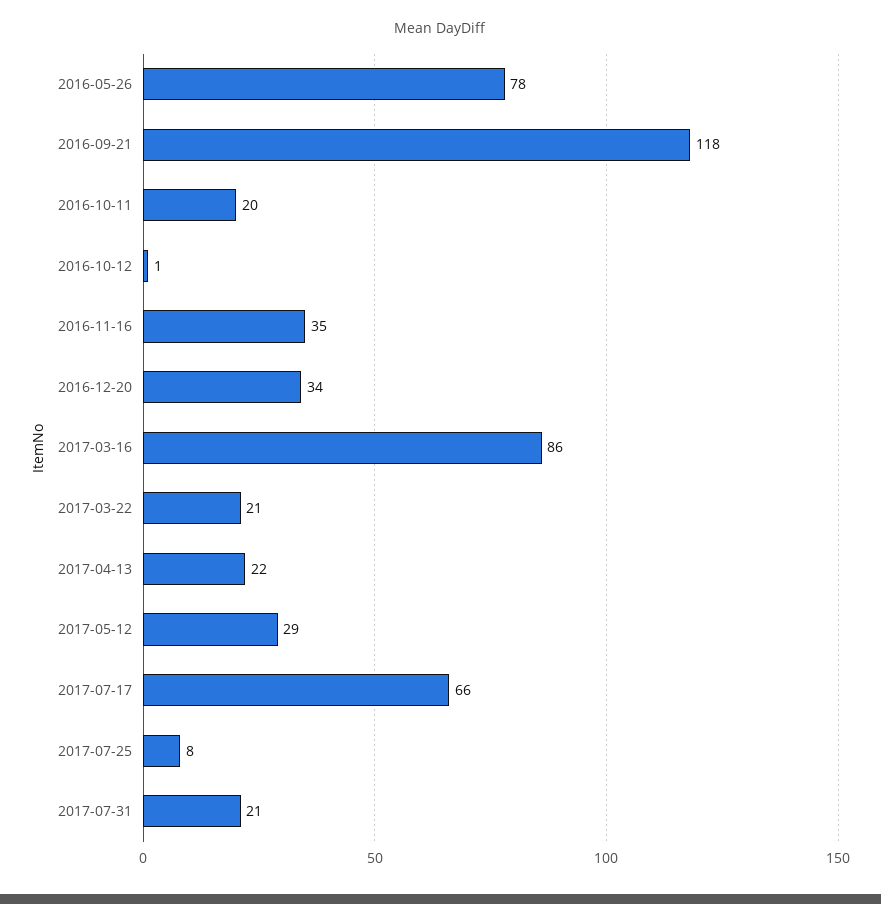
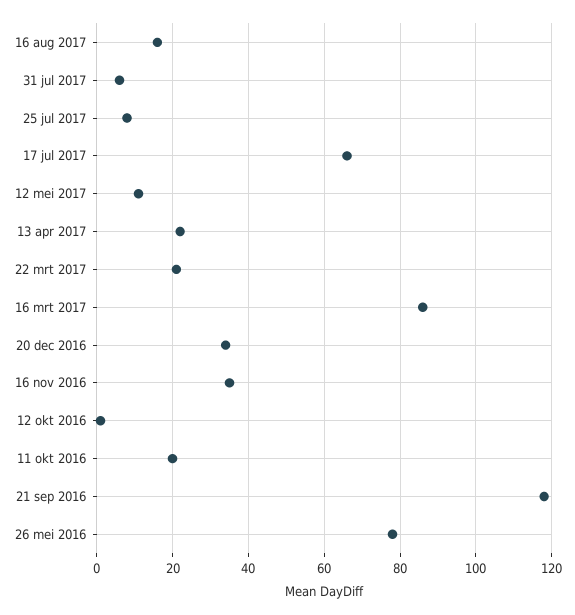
2017-05-12: 29 -> 10
2017-07-31: 21 -> 5
16 aug 2017: none -> 15

